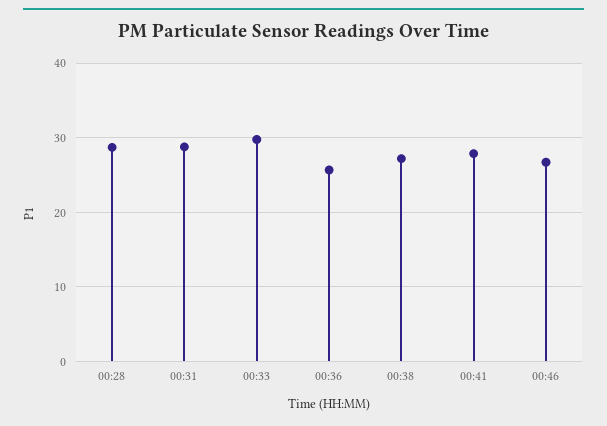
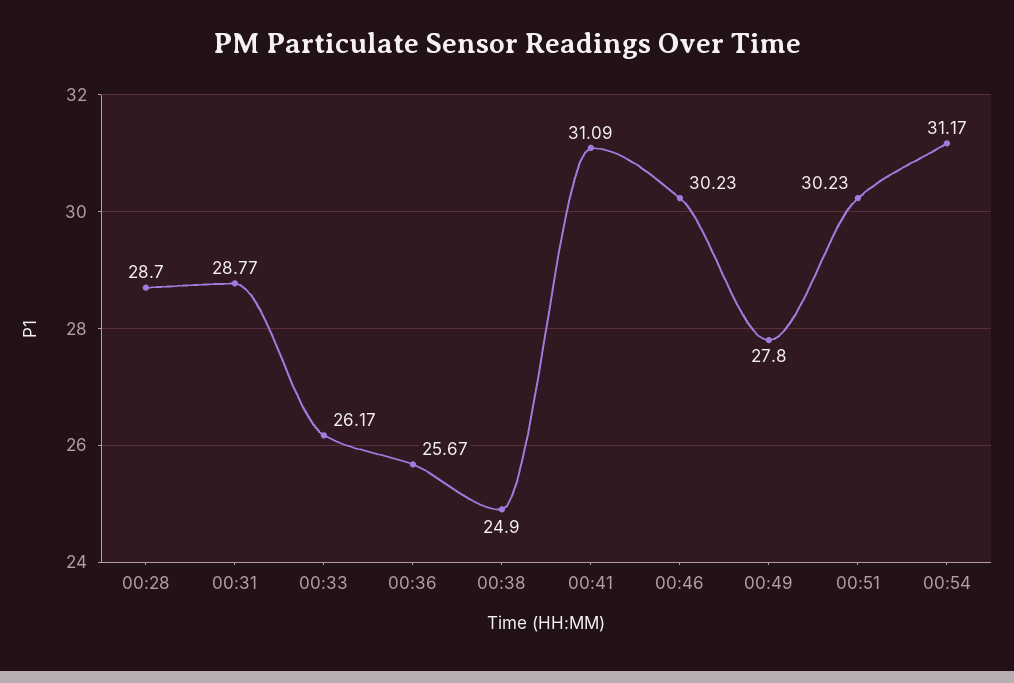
00:33: 30 -> 26.17
00:38: 27 -> 24.9
00:41: 28 -> 31.09
00:46: 27 -> 30.23
00:49: none -> 27.8
00:51: none -> 30.23
00:54: none -> 31.17

